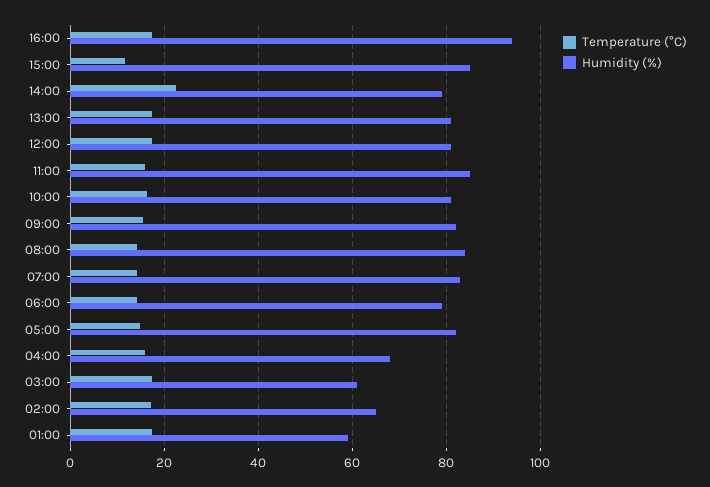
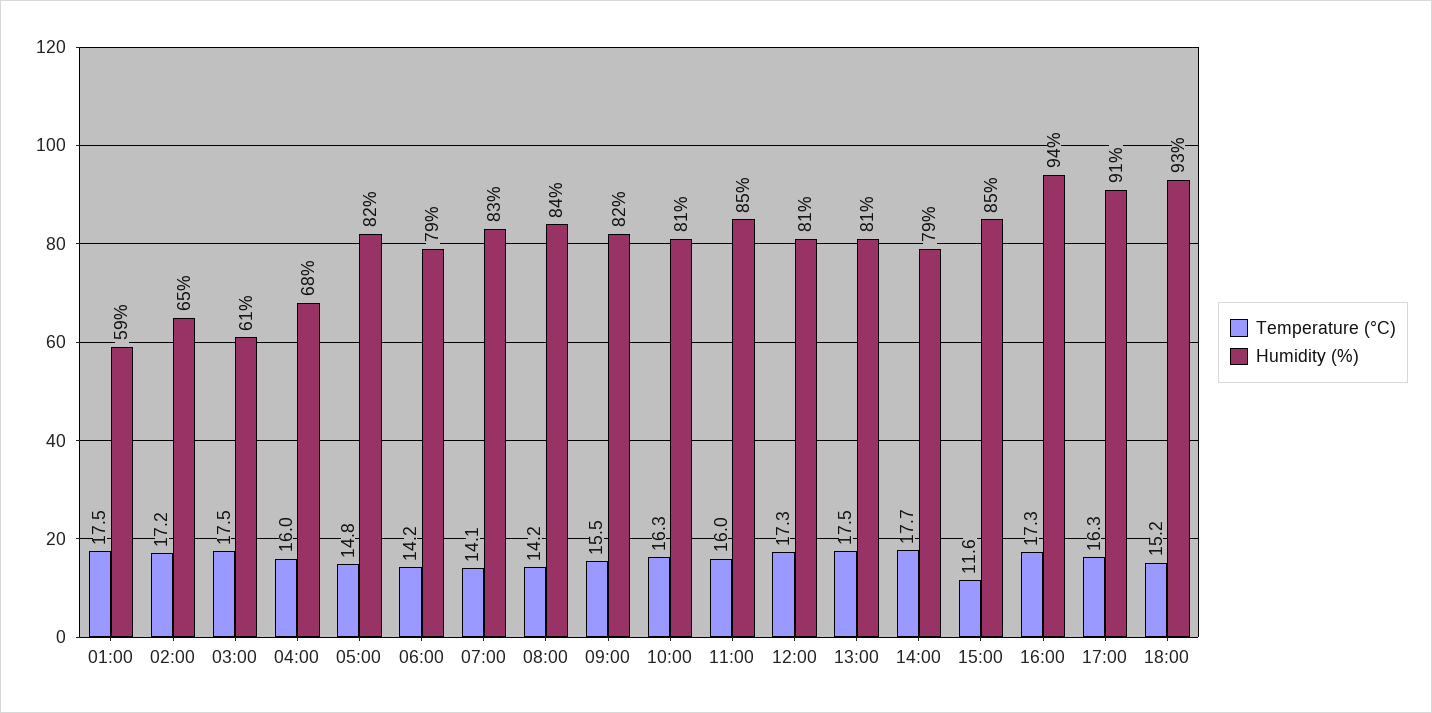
Temperature (°C), 14:00: 22 -> 17.7
Temperature (°C), 17:00: none -> 16.3
Humidity (%), 17:00: none -> 91
Temperature (°C), 18:00: none -> 15.2
Humidity (%), 18:00: none -> 93

